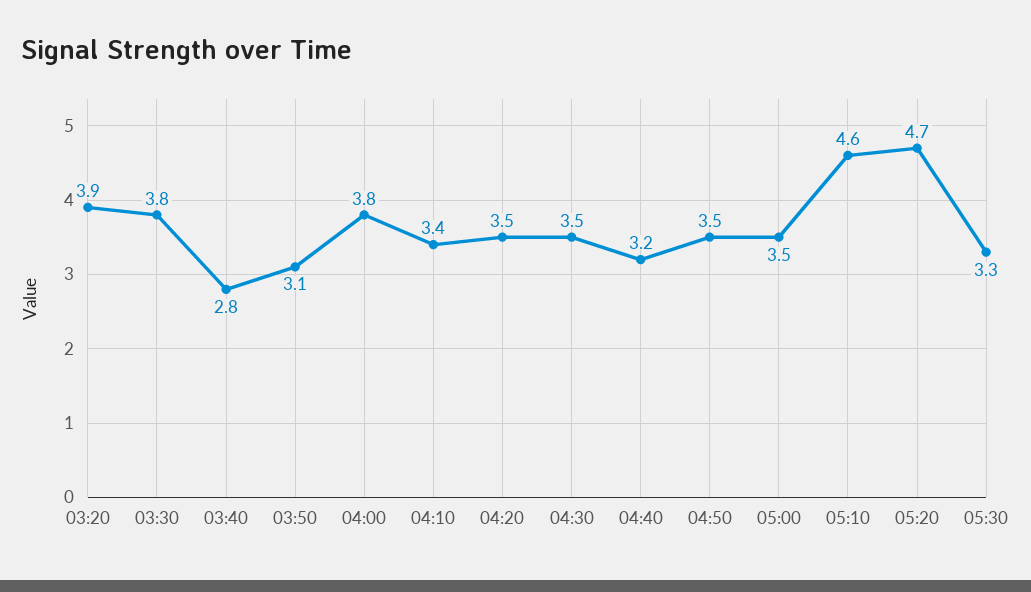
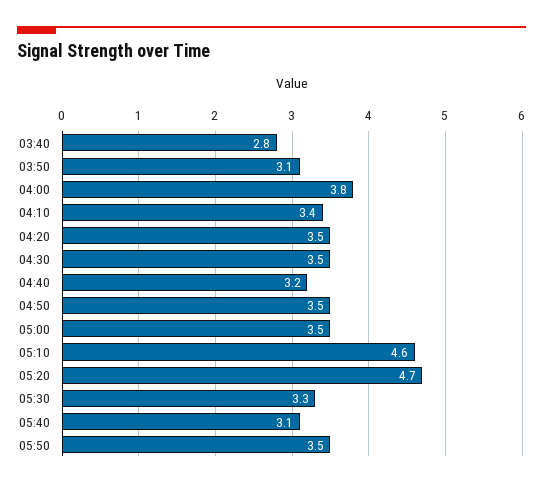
03:20: 3.9 -> none
03:30: 3.8 -> none
05:40: none -> 3.1
05:50: none -> 3.5

